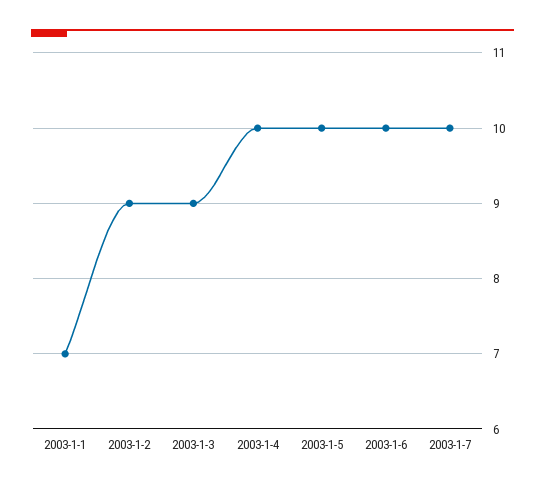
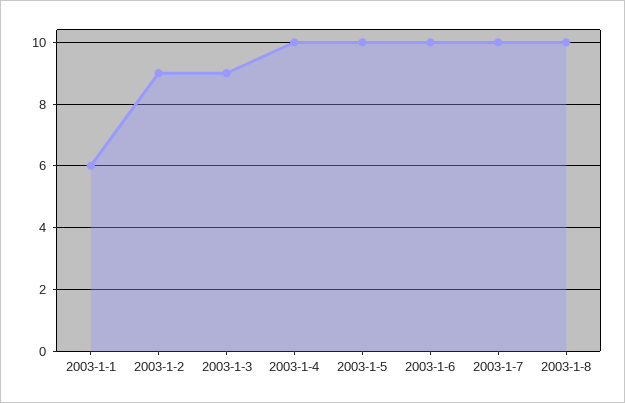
2003-1-1: 7 -> 6
2003-1-8: none -> 10

